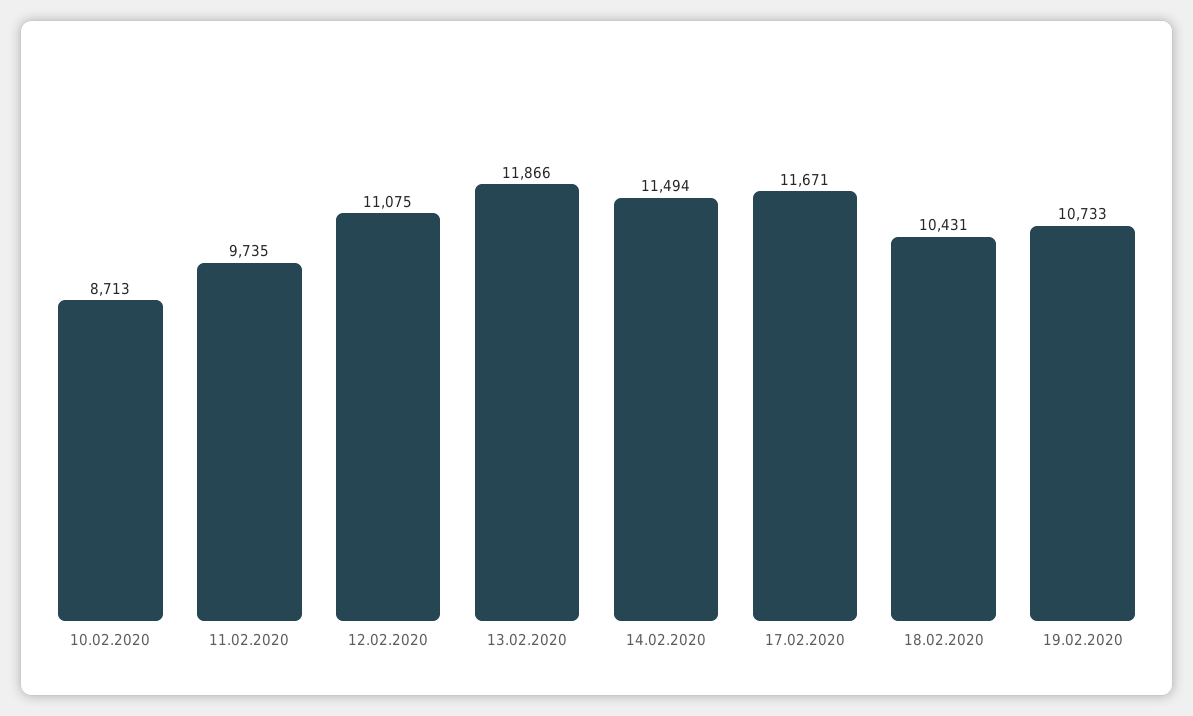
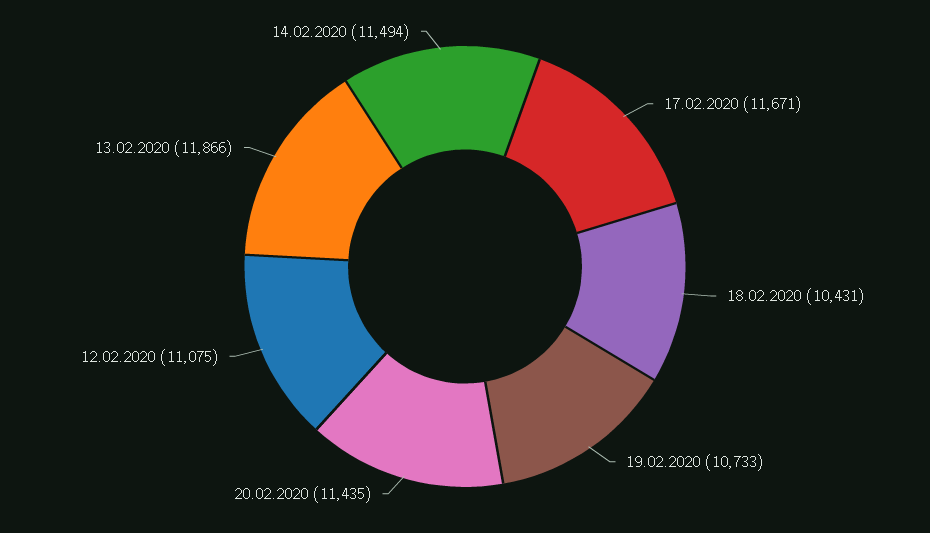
10.02.2020: 8713 -> none
11.02.2020: 9735 -> none
20.02.2020: none -> 11435

